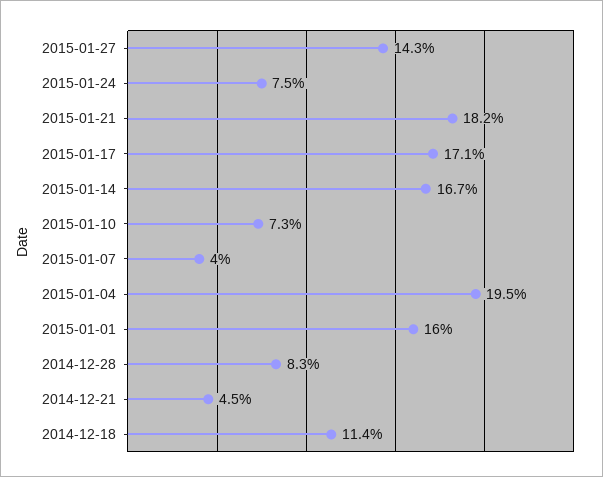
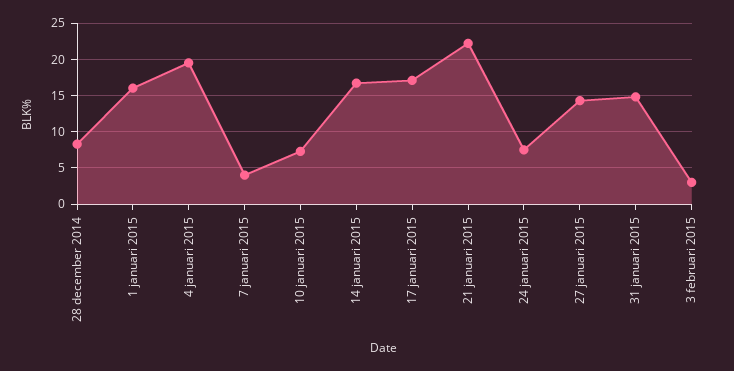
2015-01-21: 18.2 -> 22
2014-12-21: 4.5 -> none
2014-12-18: 11.4 -> none
31 januari 2015: none -> 15
3 februari 2015: none -> 3

